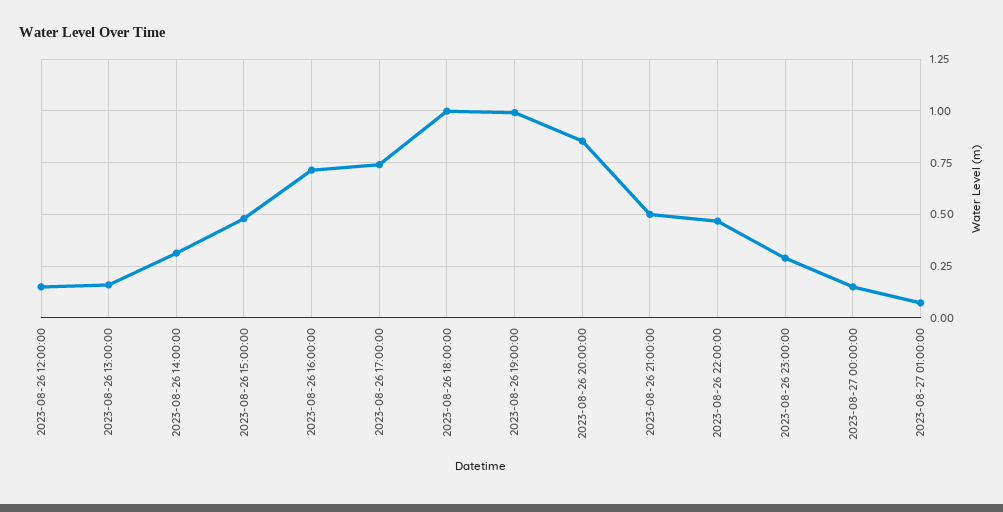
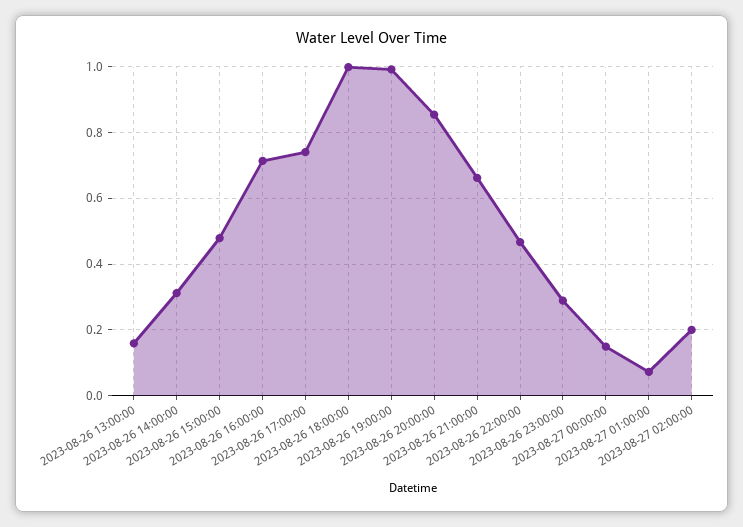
2023-08-26 12:00:00: 0.15 -> none
2023-08-26 21:00:00: 0.5 -> 0.66
2023-08-27 02:00:00: none -> 0.2

